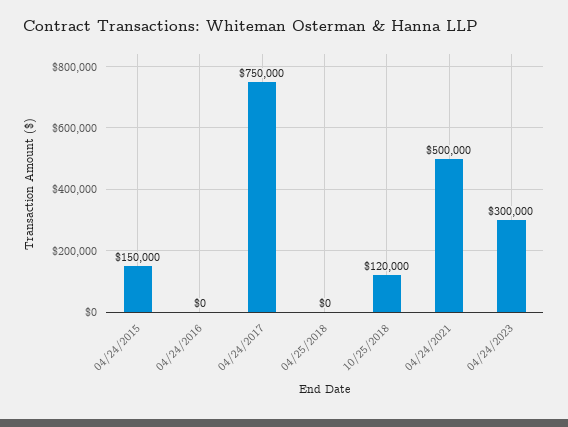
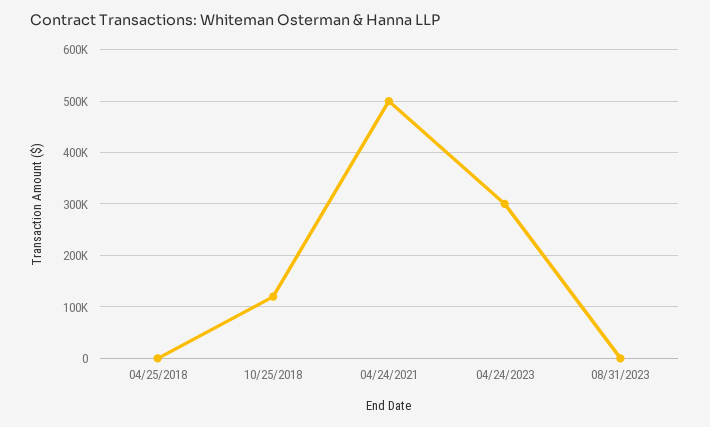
04/24/2015: 150000 -> none
04/24/2016: 0 -> none
04/24/2017: 750000 -> none
08/31/2023: none -> 0

